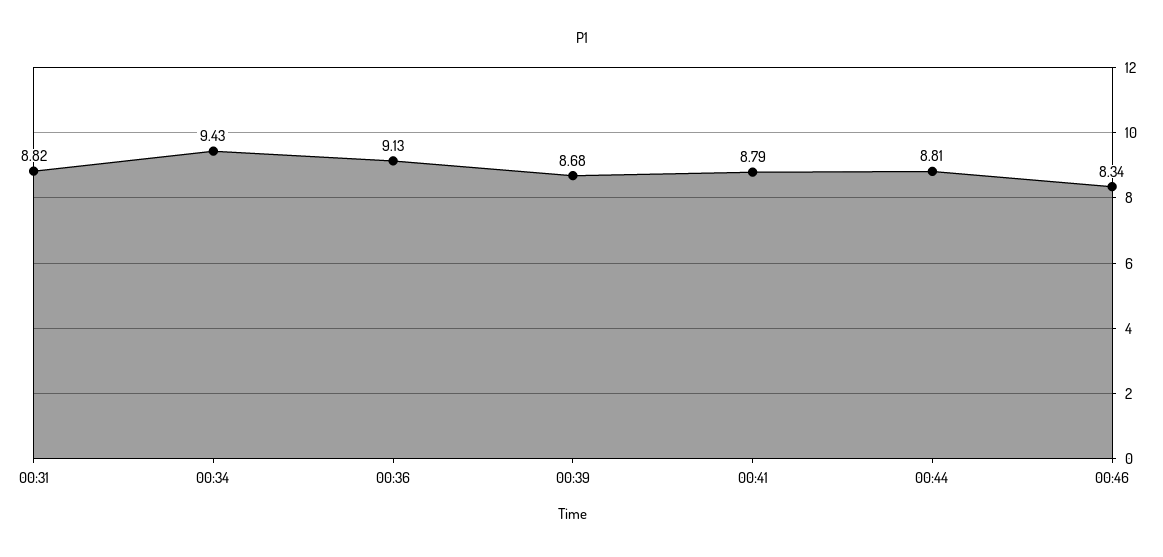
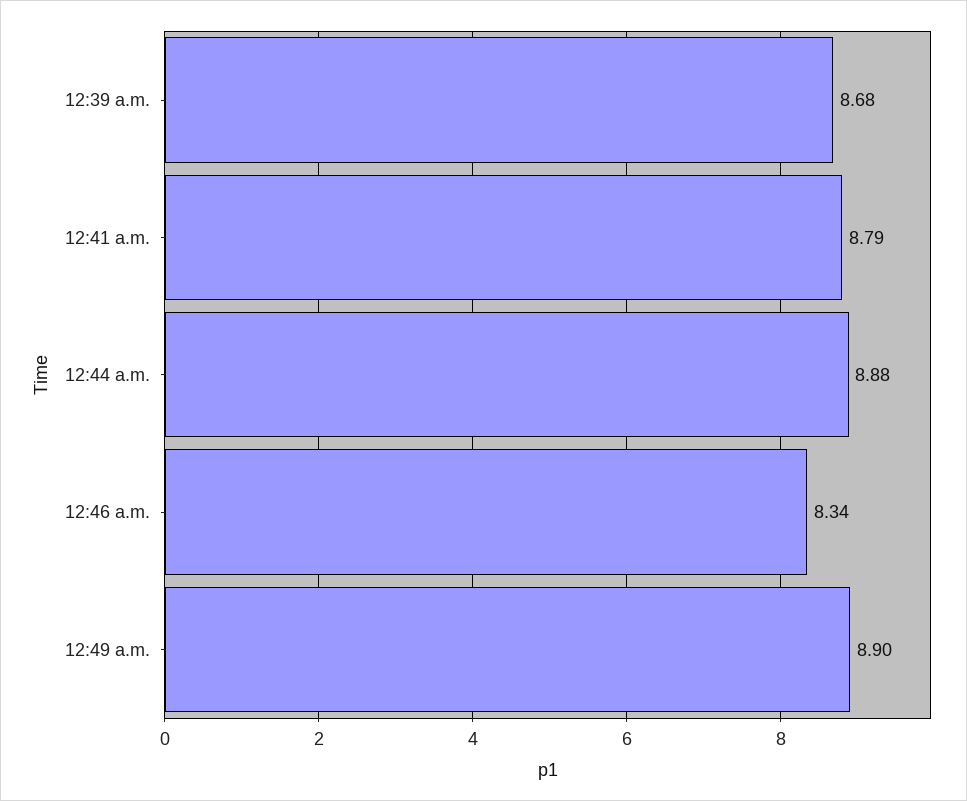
00:31: 8.82 -> none
00:34: 9.43 -> none
00:36: 9.13 -> none
00:44: 8.81 -> 8.88
12:49 a.m.: none -> 8.9

